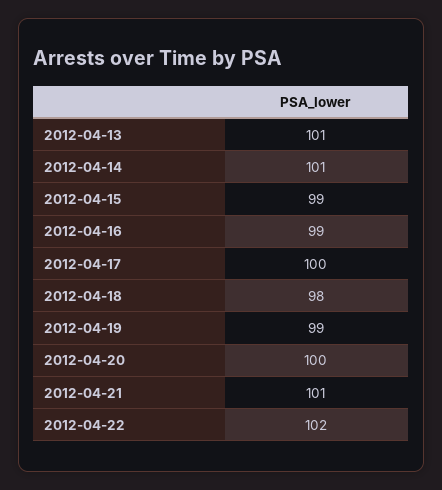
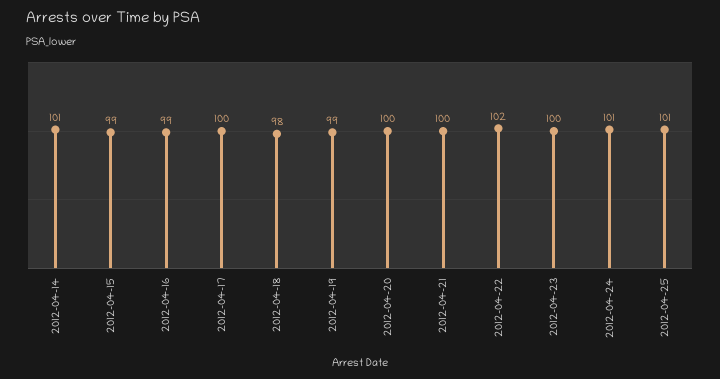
2012-04-13: 101 -> none
2012-04-21: 101 -> 100
2012-04-23: none -> 100
2012-04-24: none -> 101
2012-04-25: none -> 101

